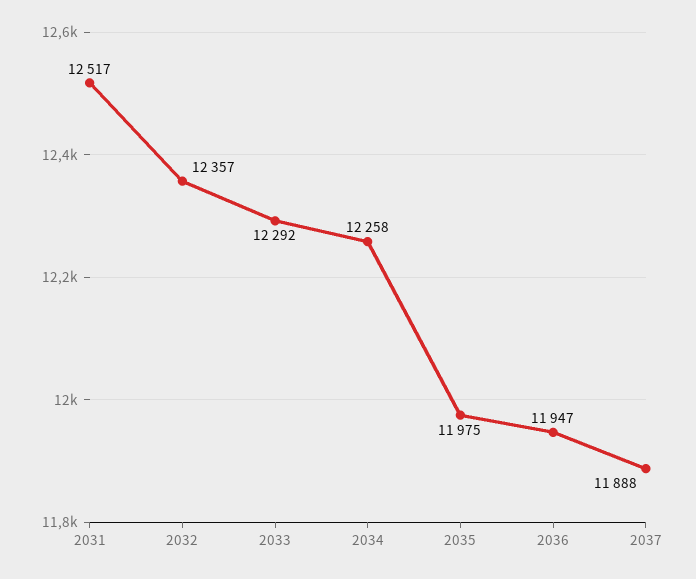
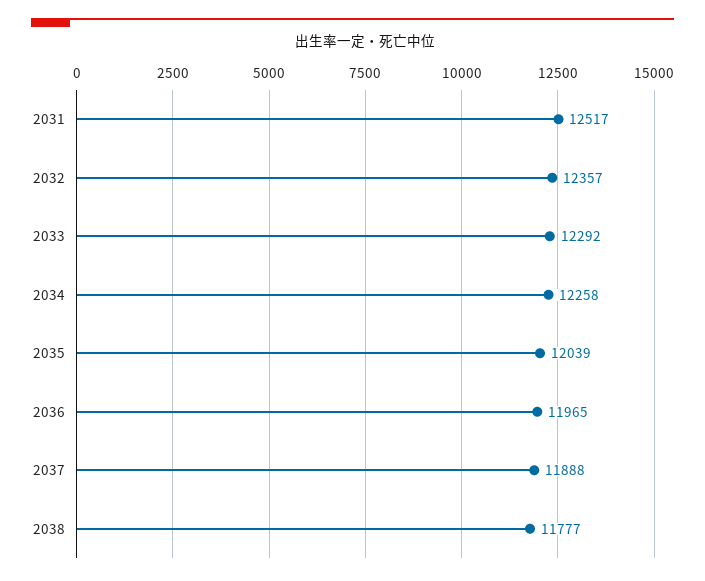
2035: 11975 -> 12039
2036: 11947 -> 11965
2038: none -> 11777

